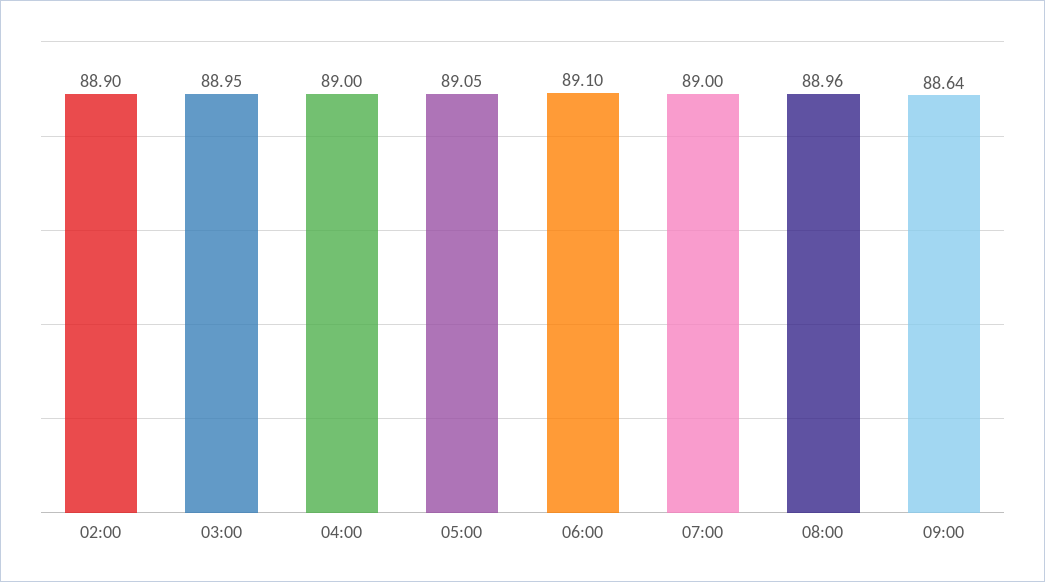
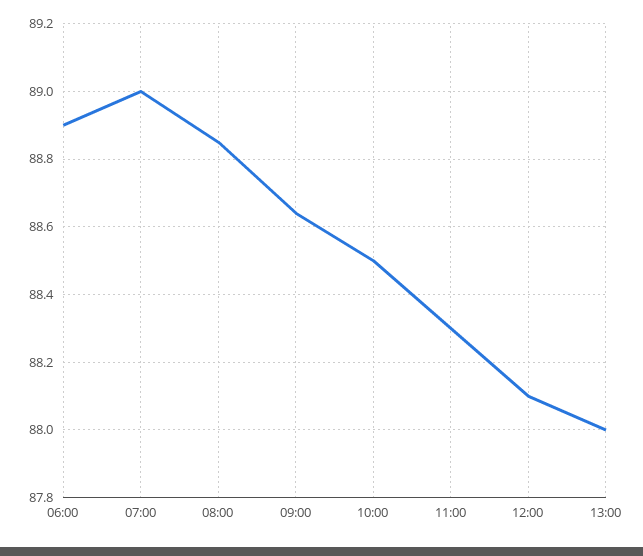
02:00: 88.9 -> none
03:00: 88.95 -> none
04:00: 89 -> none
05:00: 89.05 -> none
06:00: 89.1 -> 88.9
08:00: 88.96 -> 88.85
10:00: none -> 88.5
11:00: none -> 88.3
12:00: none -> 88.1
13:00: none -> 88

